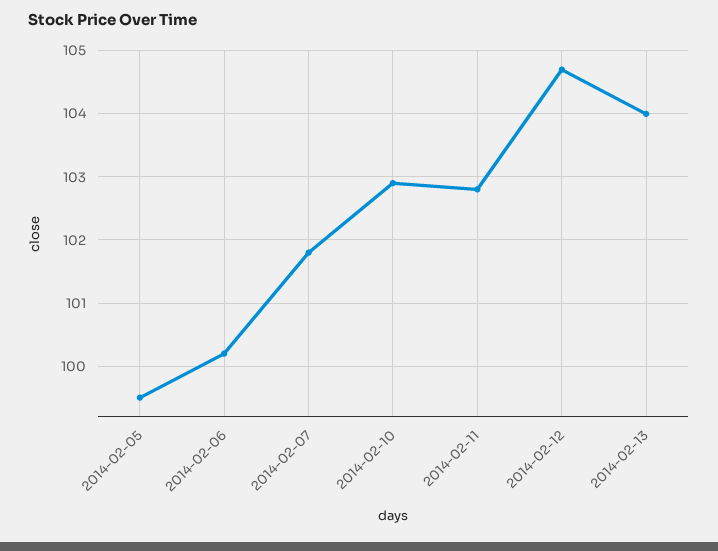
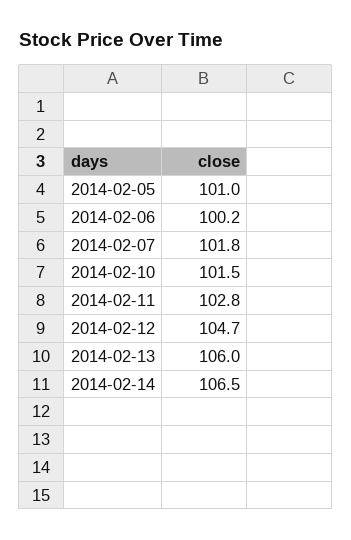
2014-02-05: 99.5 -> 101
2014-02-10: 102.9 -> 101.5
2014-02-13: 104 -> 106
2014-02-14: none -> 106.5

